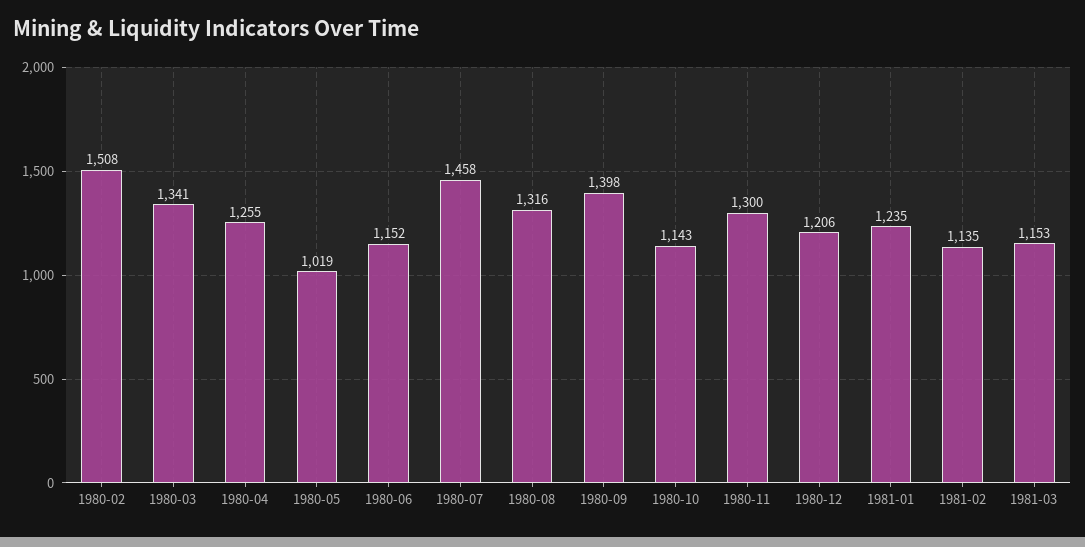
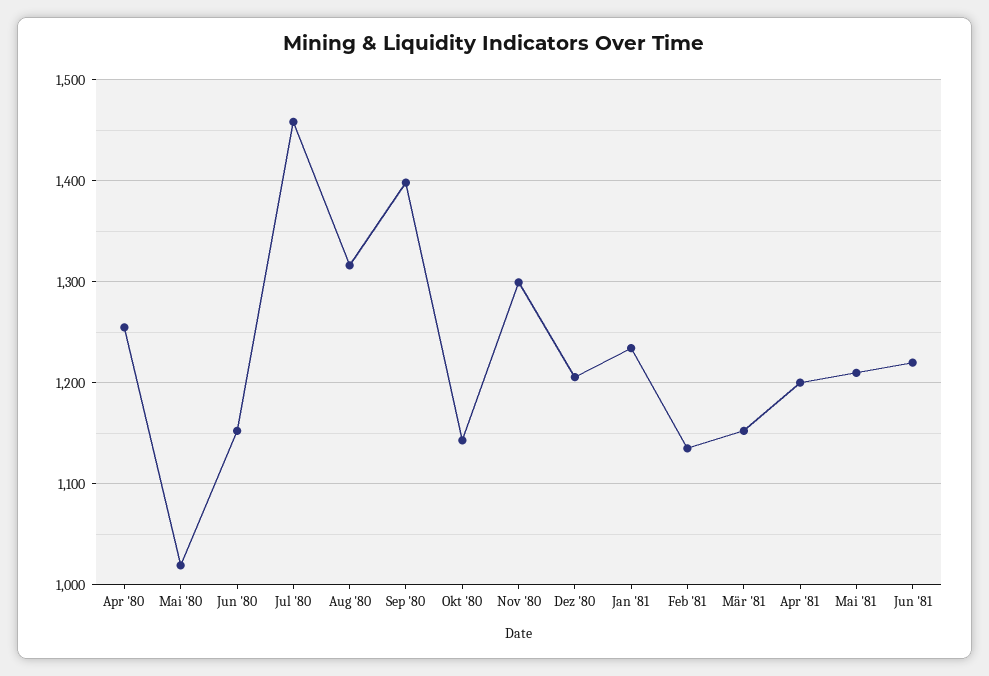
1980-02: 1508 -> none
1980-03: 1341 -> none
Apr '81: none -> 1200
Mai '81: none -> 1210
Jun '81: none -> 1220

